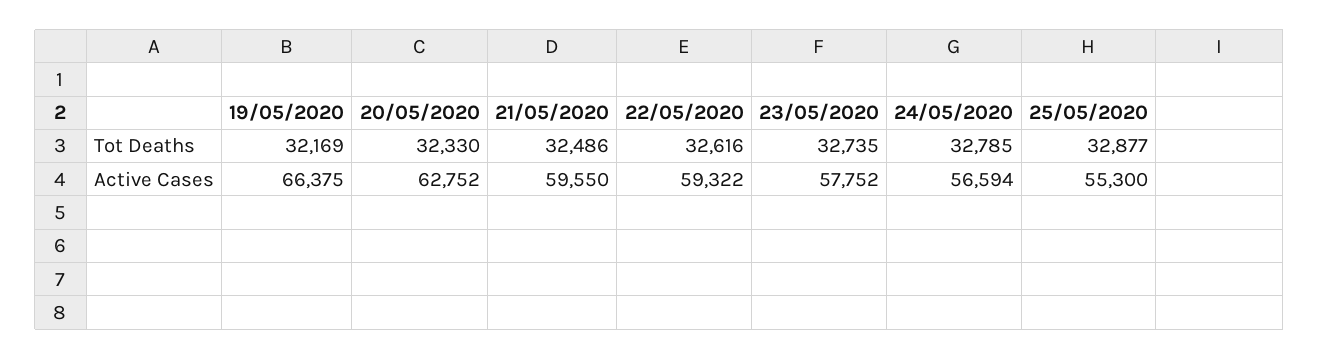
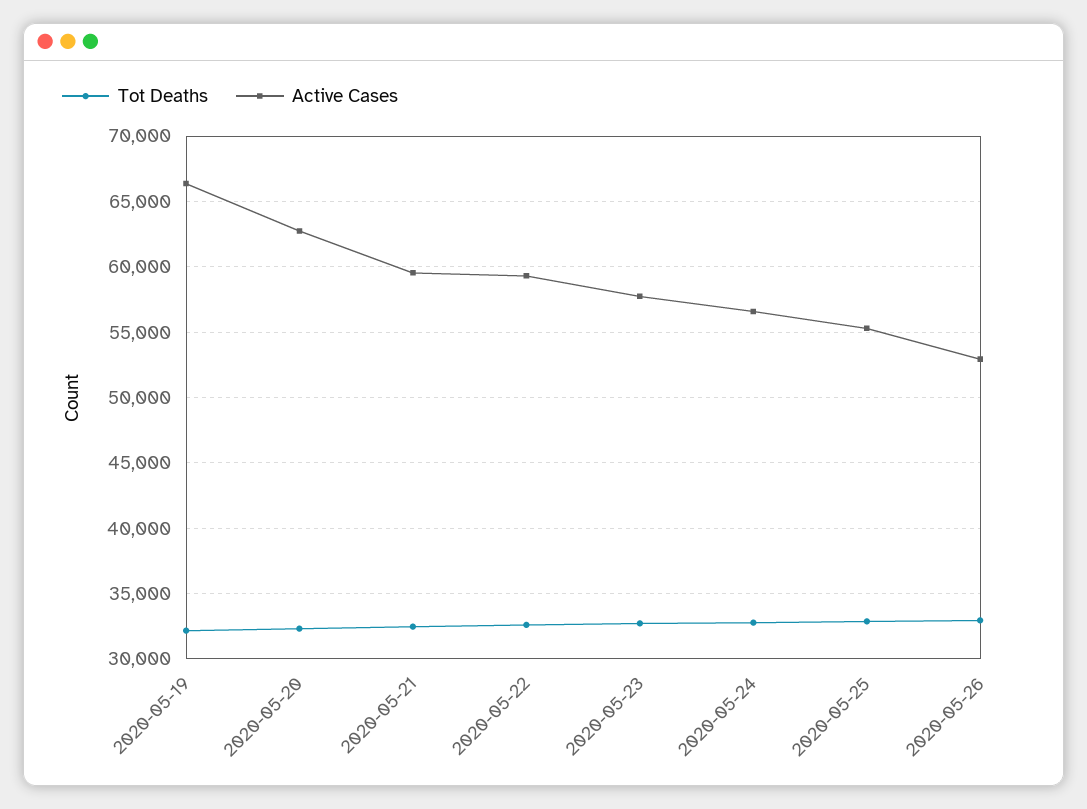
Tot Deaths, 2020-05-26: none -> 33000
Active Cases, 2020-05-26: none -> 53000

